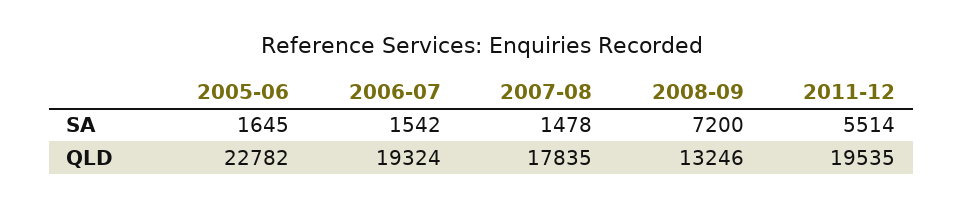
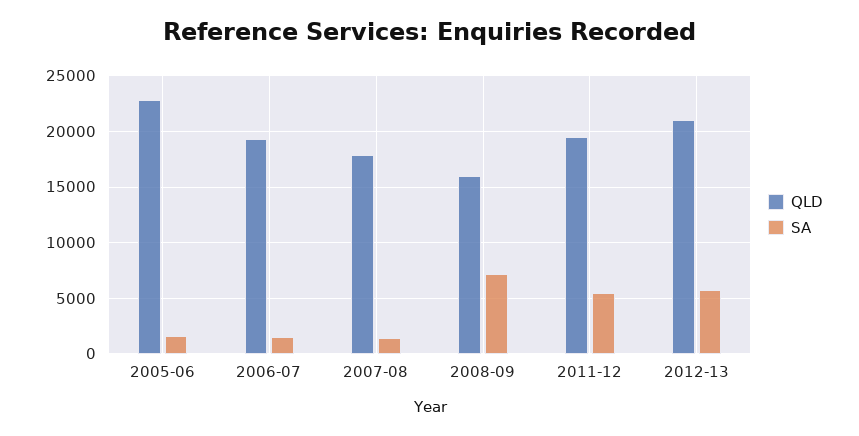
QLD, 2008-09: 13246 -> 16000
QLD, 2012-13: none -> 21000
SA, 2012-13: none -> 6000

